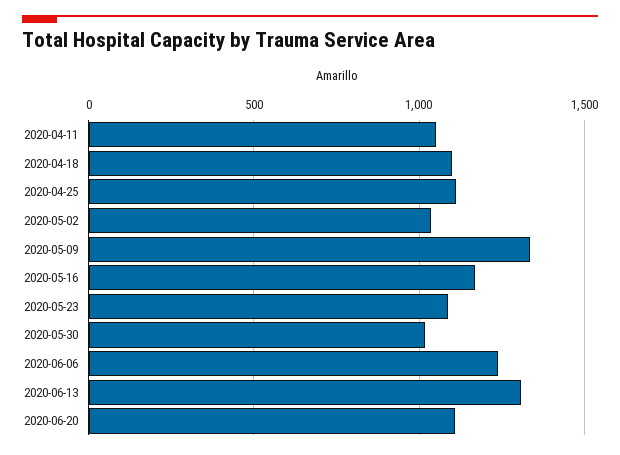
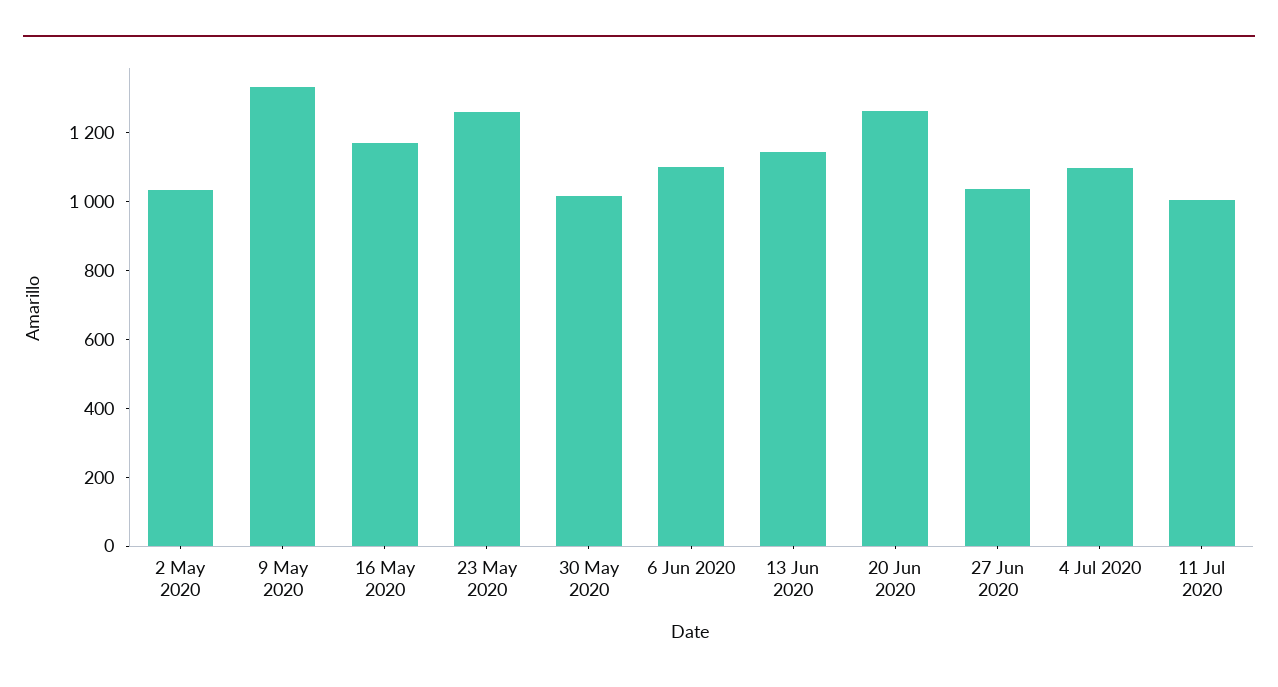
2020-04-11: 1050 -> none
2020-04-18: 1100 -> none
2020-04-25: 1100 -> none
2020-05-23: 1100 -> 1250
2020-06-06: 1250 -> 1100
2020-06-13: 1300 -> 1150
2020-06-20: 1100 -> 1250
27 Jun 2020: none -> 1050
4 Jul 2020: none -> 1100
11 Jul 2020: none -> 1000

